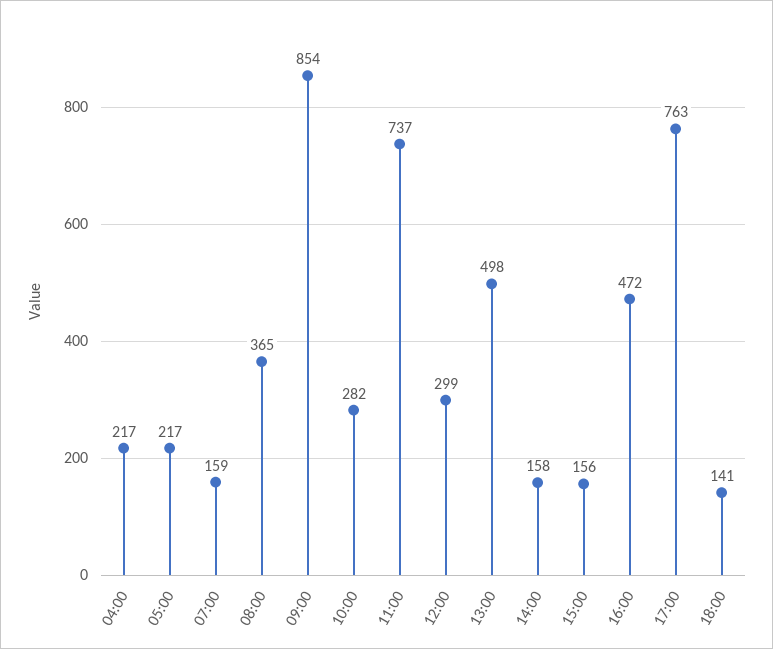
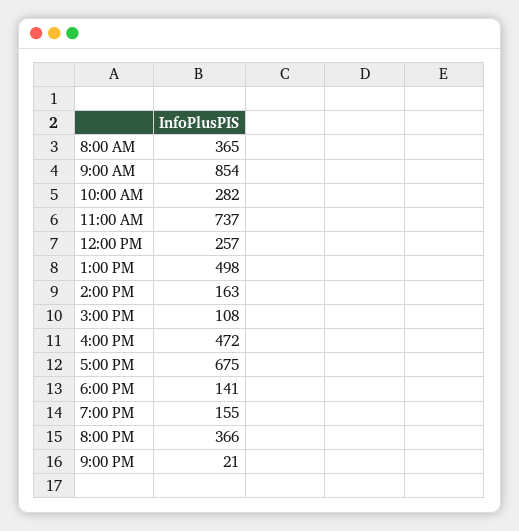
04:00: 217 -> none
05:00: 217 -> none
07:00: 159 -> none
12:00: 299 -> 257
14:00: 158 -> 163
15:00: 156 -> 108
17:00: 763 -> 675
7:00 PM: none -> 155
8:00 PM: none -> 366
9:00 PM: none -> 21

